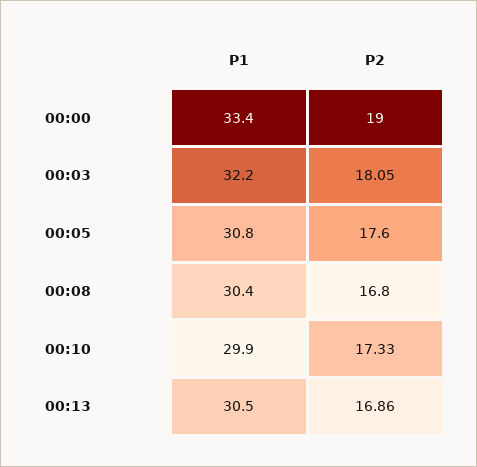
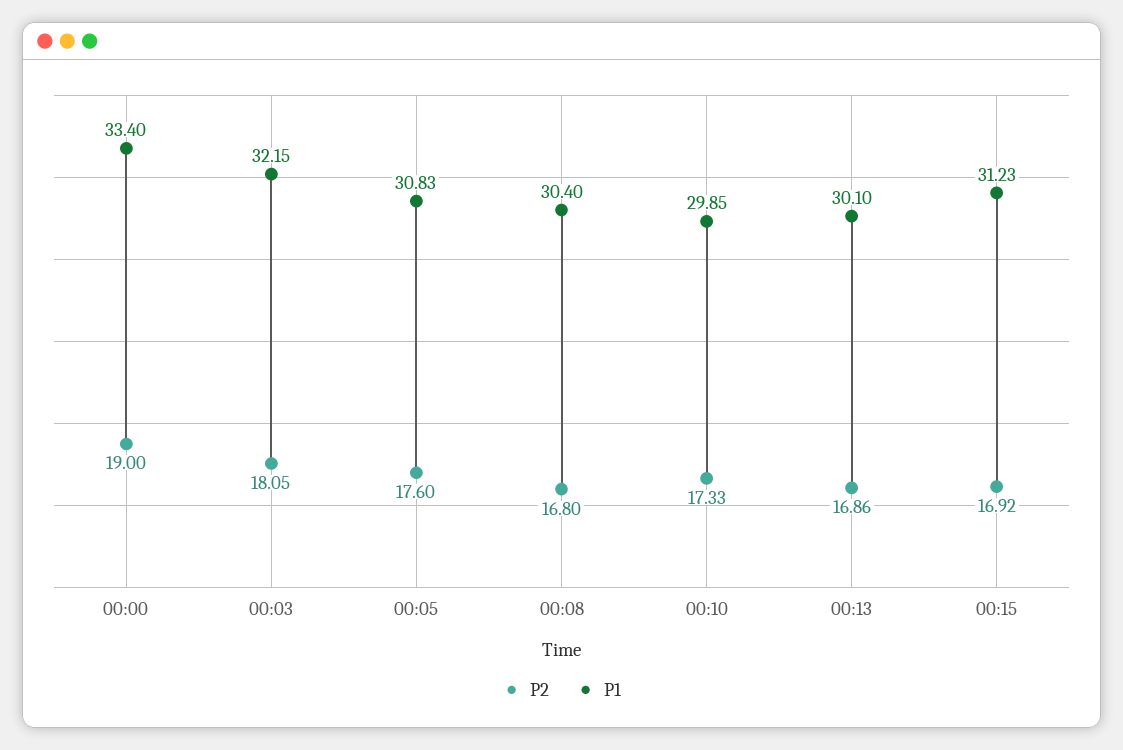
P1, 00:13: 30.5 -> 30.1
P2, 00:15: none -> 16.92
P1, 00:15: none -> 31.23

